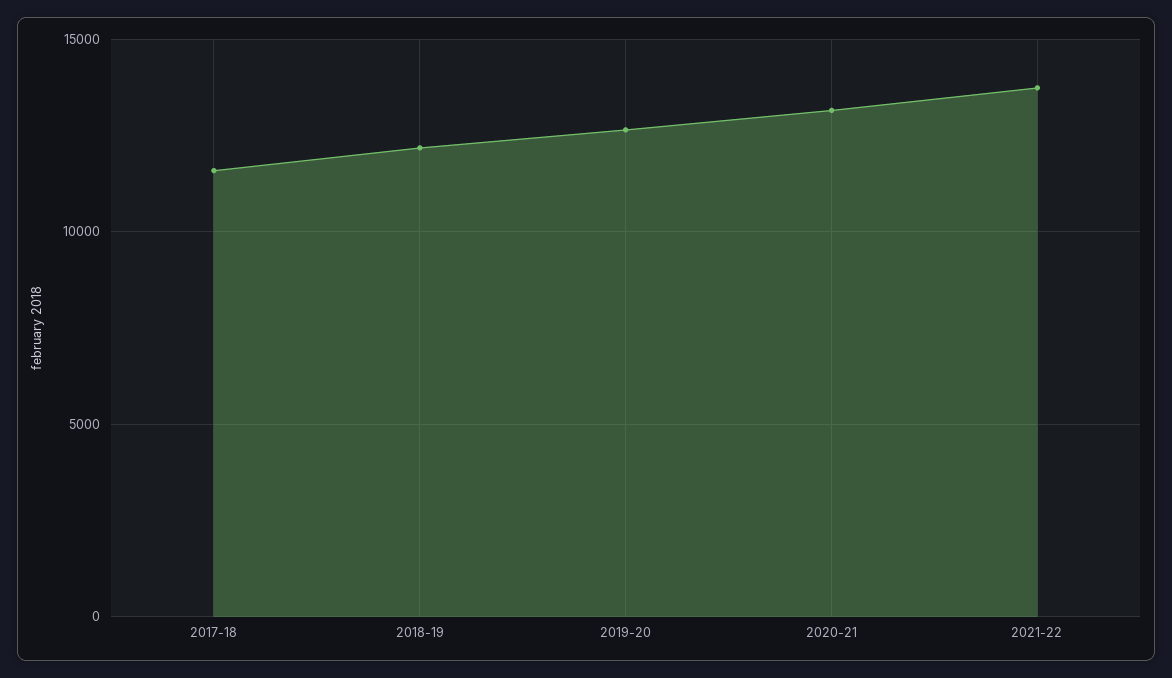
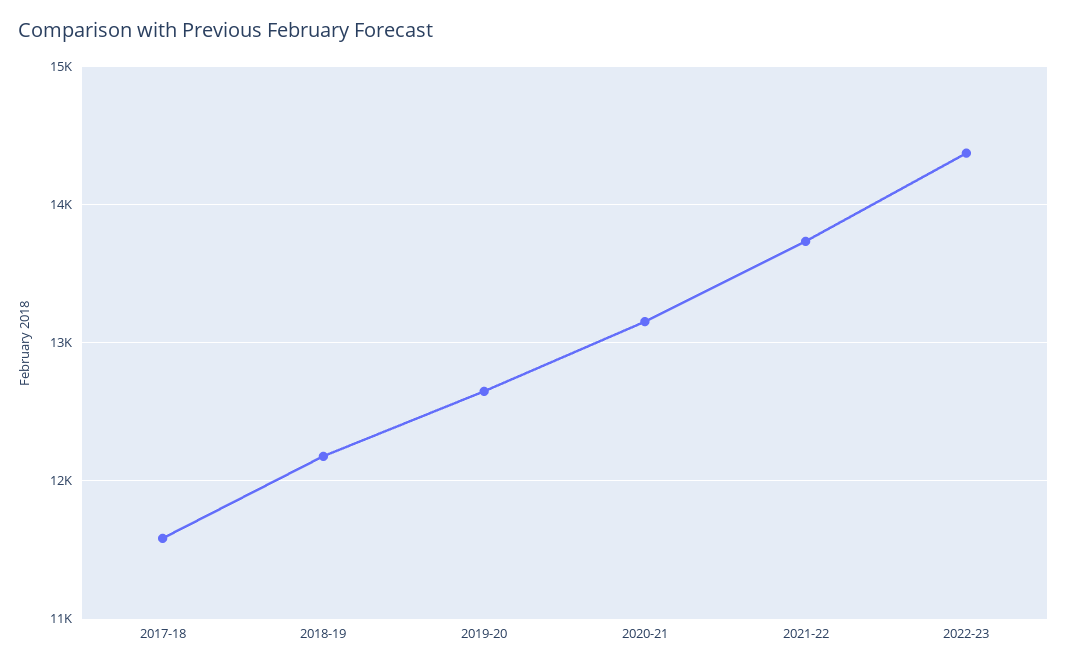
2022-23: none -> 14400

